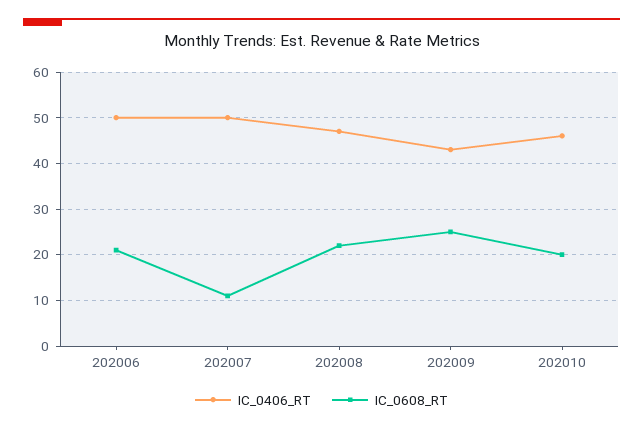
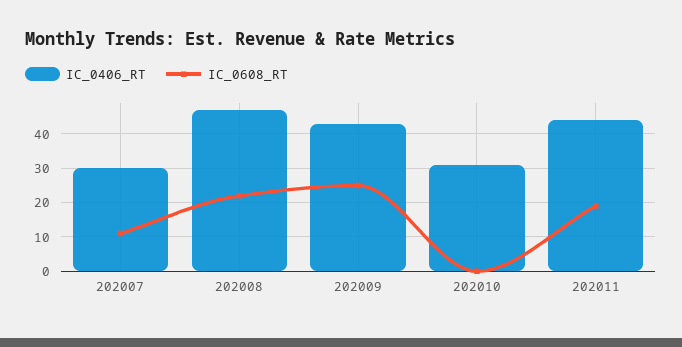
IC_0406_RT, 202006: 50 -> none
IC_0608_RT, 202006: 20 -> none
IC_0406_RT, 202007: 50 -> 30
IC_0406_RT, 202010: 45 -> 30
IC_0608_RT, 202010: 20 -> 0
IC_0406_RT, 202011: none -> 45
IC_0608_RT, 202011: none -> 20

